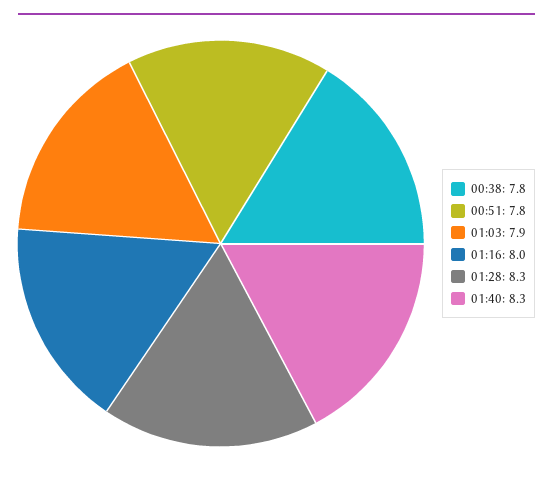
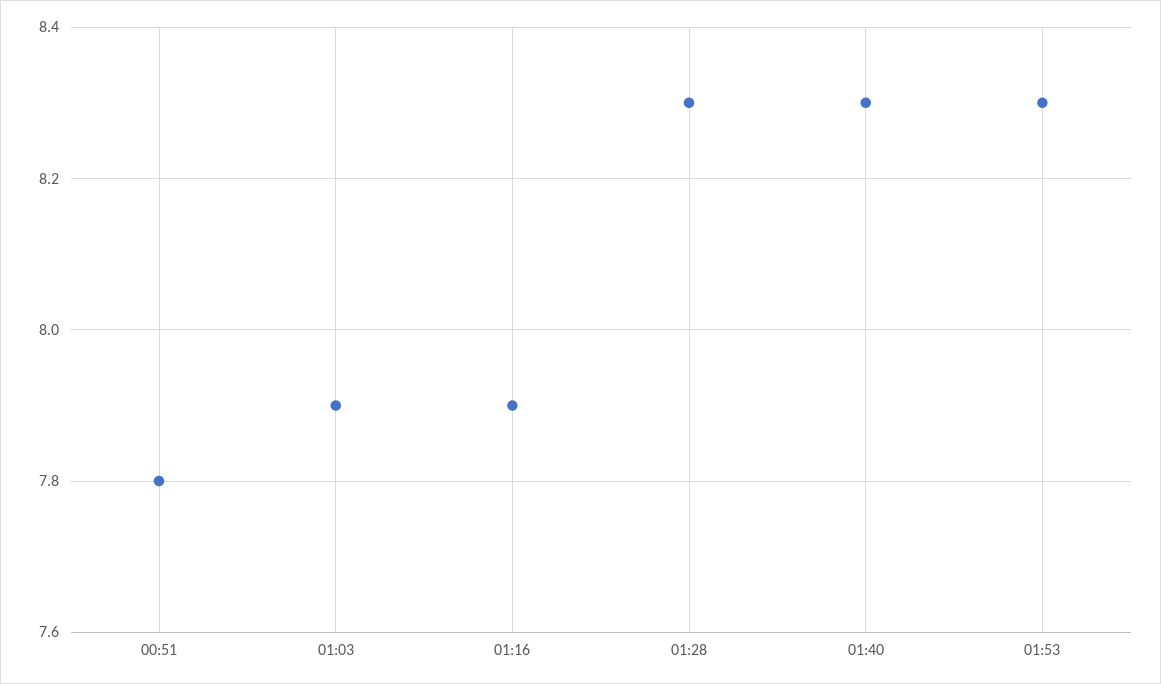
00:38: 7.8 -> none
01:16: 8 -> 7.9
01:53: none -> 8.3

